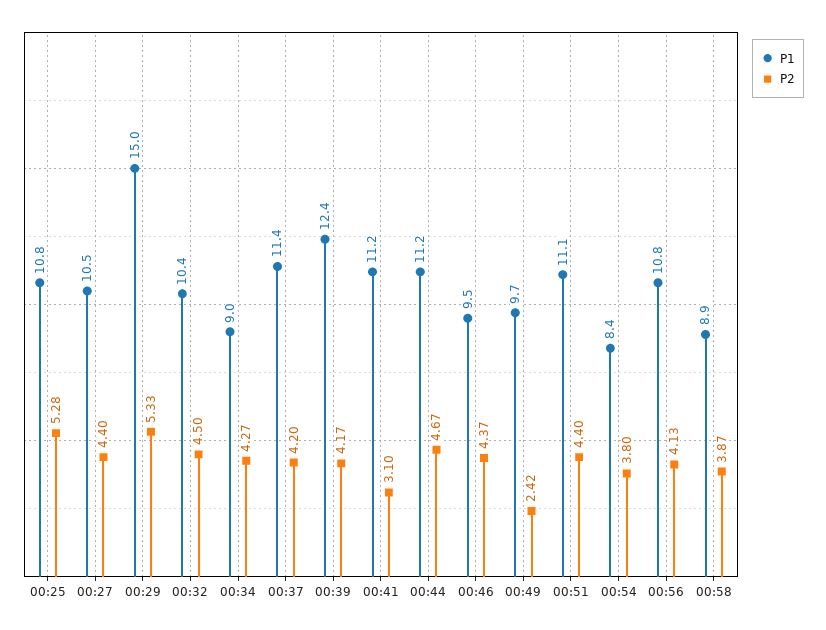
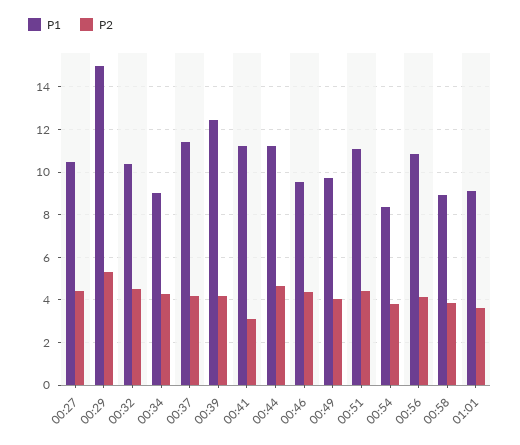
P1, 00:25: 10.8 -> none
P2, 00:25: 5.28 -> none
P2, 00:49: 2.42 -> 4
P1, 01:01: none -> 9
P2, 01:01: none -> 3.5

